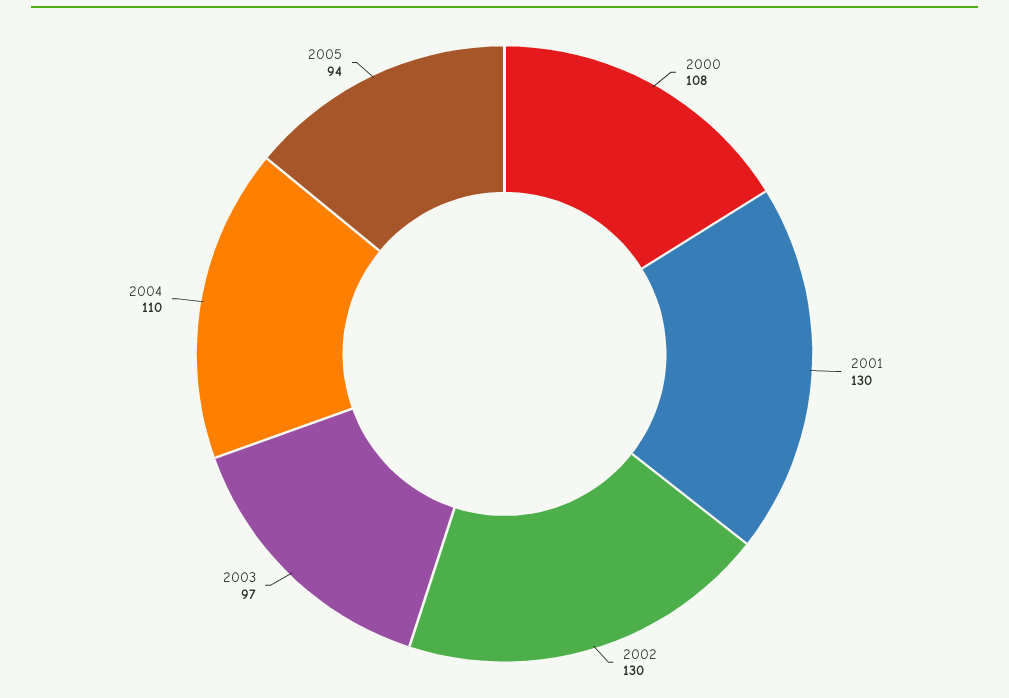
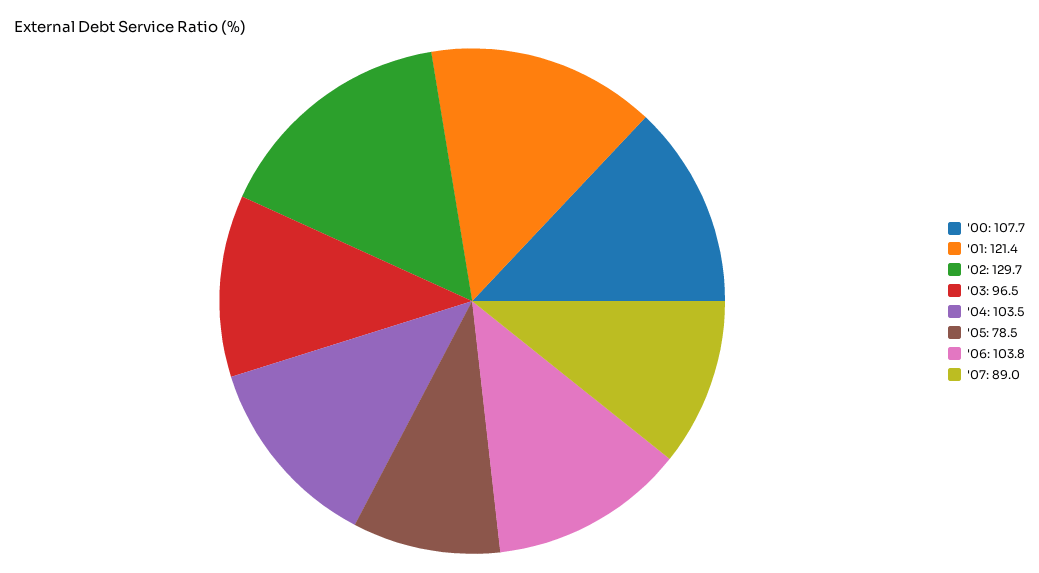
2001: 130 -> 121.4
2004: 110 -> 103.5
2005: 94 -> 78.5
'06: none -> 103.8
'07: none -> 89

